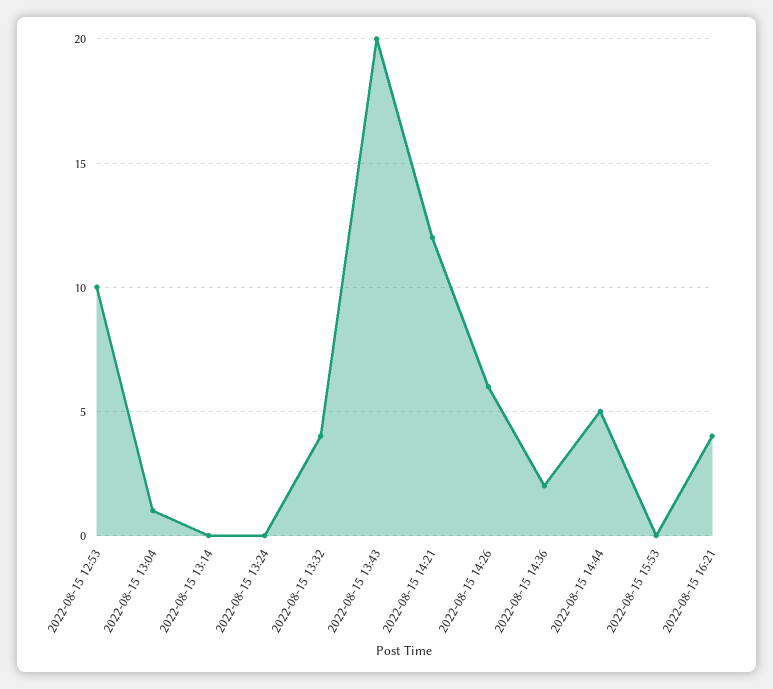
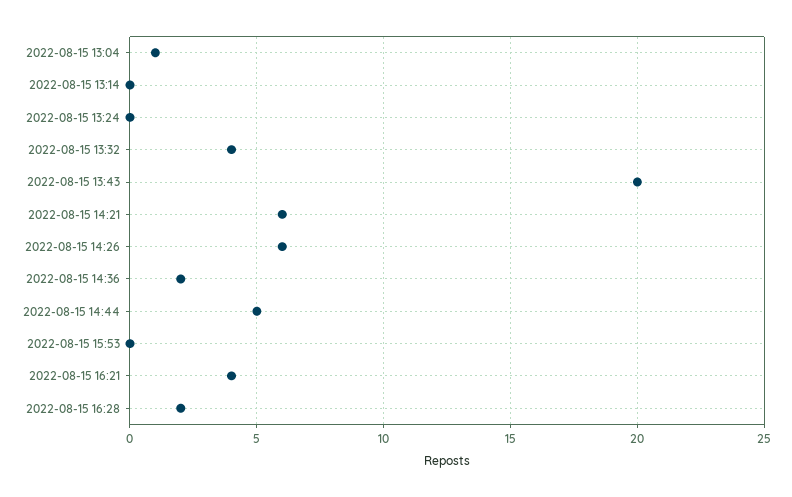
2022-08-15 12:53: 10 -> none
2022-08-15 14:21: 12 -> 6
2022-08-15 16:28: none -> 2

